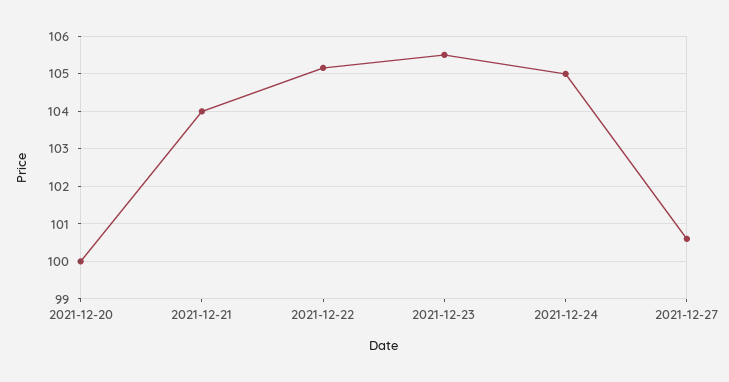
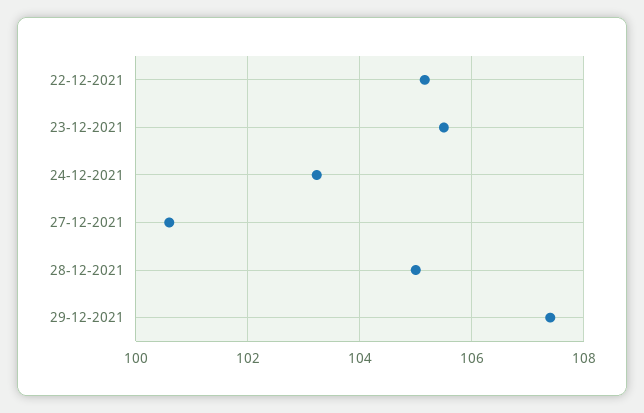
2021-12-20: 100 -> none
2021-12-21: 104 -> none
2021-12-24: 105 -> 103.2
28-12-2021: none -> 105
29-12-2021: none -> 107.4

